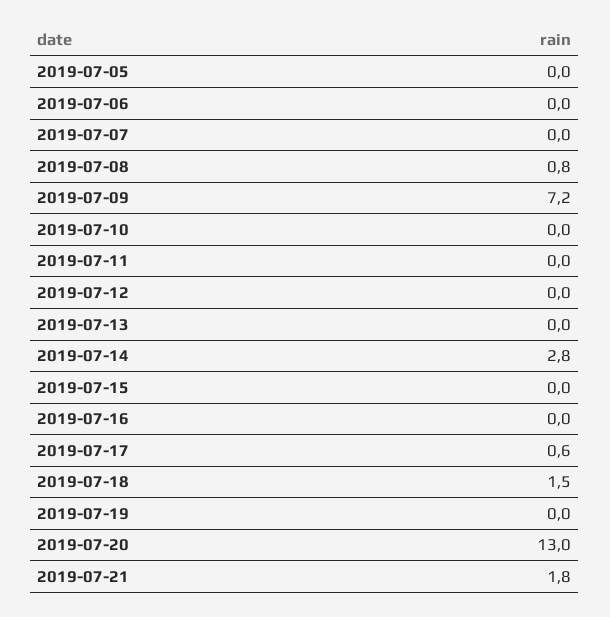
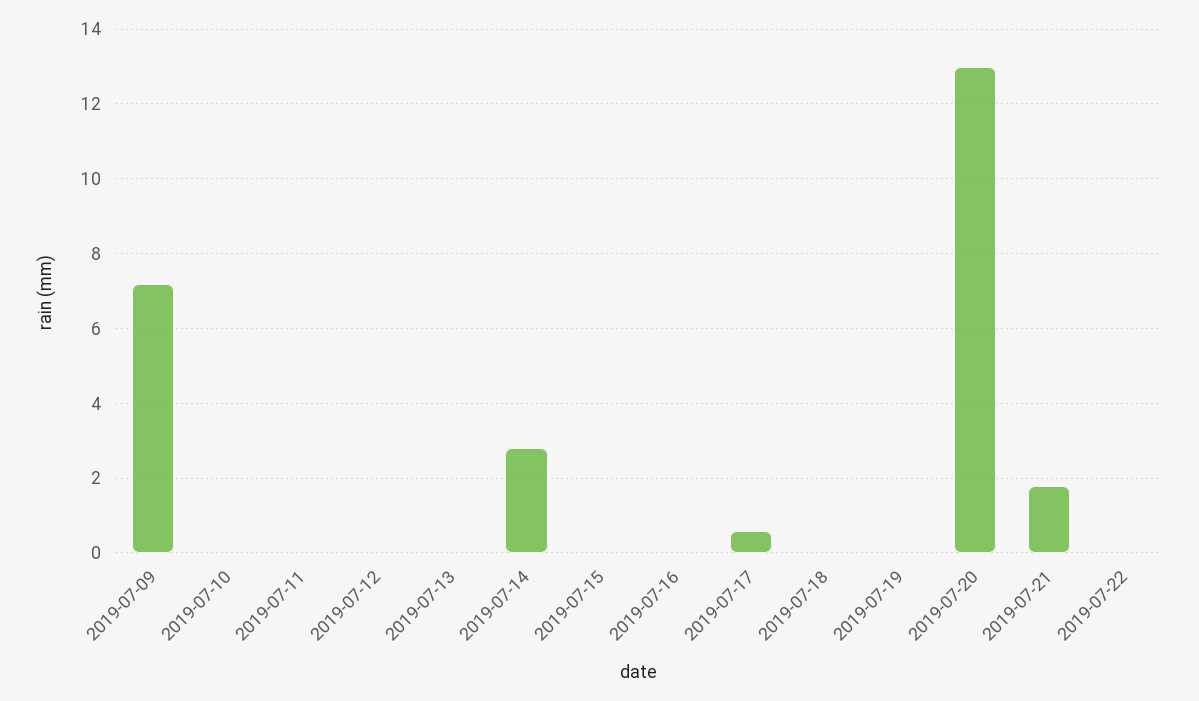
2019-07-05: 0 -> none
2019-07-06: 0 -> none
2019-07-07: 0 -> none
2019-07-08: 0.8 -> none
2019-07-18: 1.5 -> 0
2019-07-22: none -> 0

